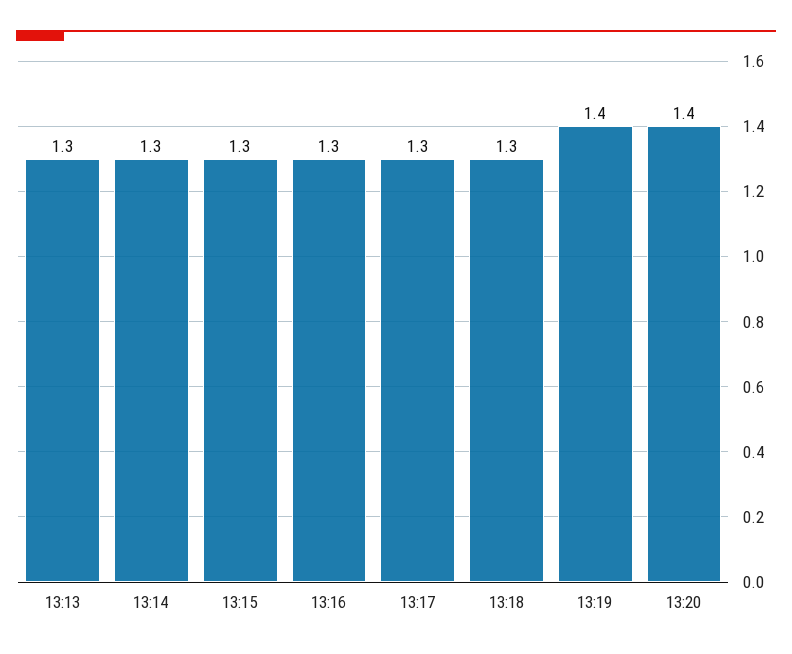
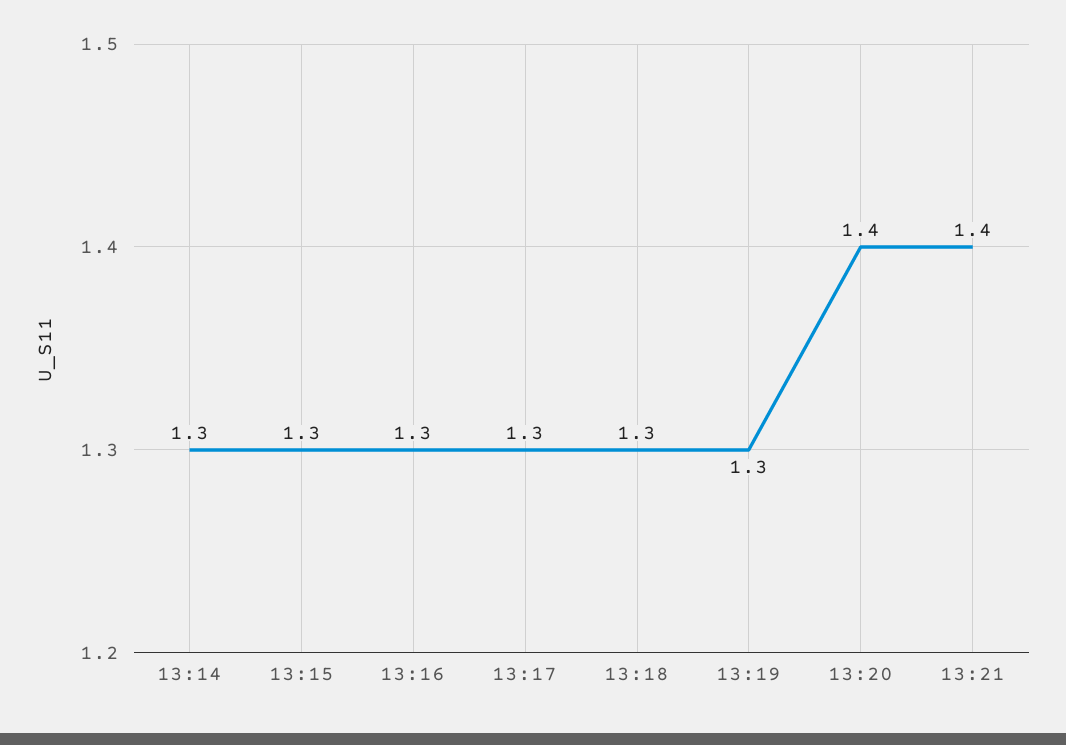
13:13: 1.3 -> none
13:19: 1.4 -> 1.3
13:21: none -> 1.4

